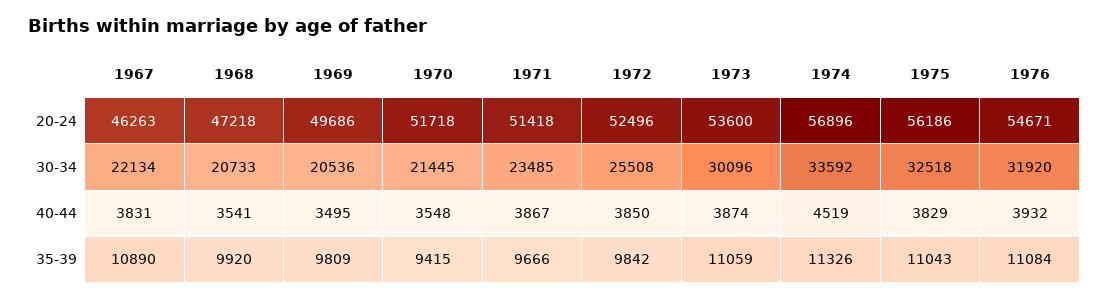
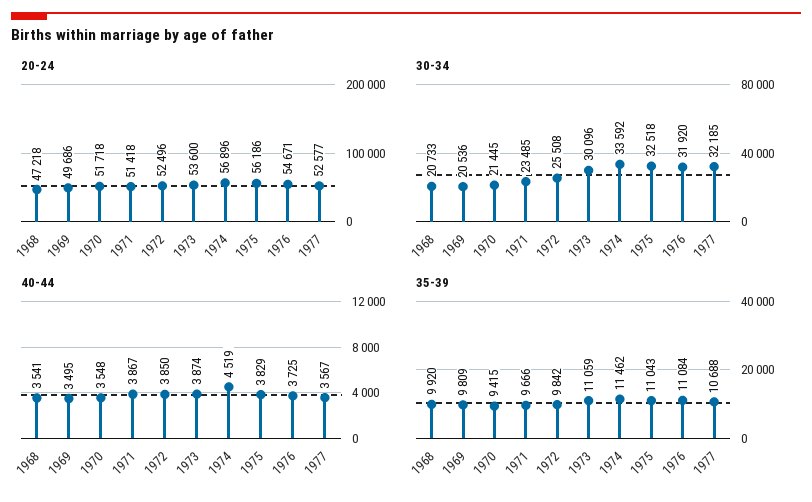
20-24, 1967: 46263 -> none
30-34, 1967: 22134 -> none
40-44, 1967: 3831 -> none
40-44, 1976: 3932 -> 3725
35-39, 1967: 10890 -> none
35-39, 1974: 11326 -> 11462
20-24, 1977: none -> 52577
30-34, 1977: none -> 32185
40-44, 1977: none -> 3567
35-39, 1977: none -> 10688

